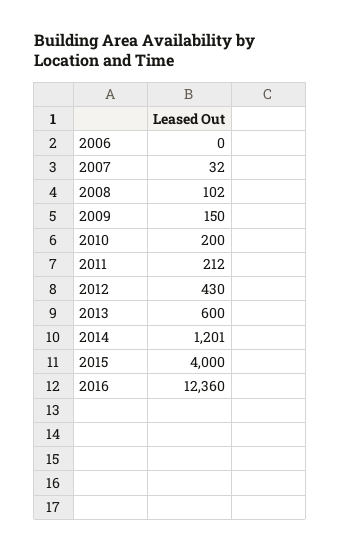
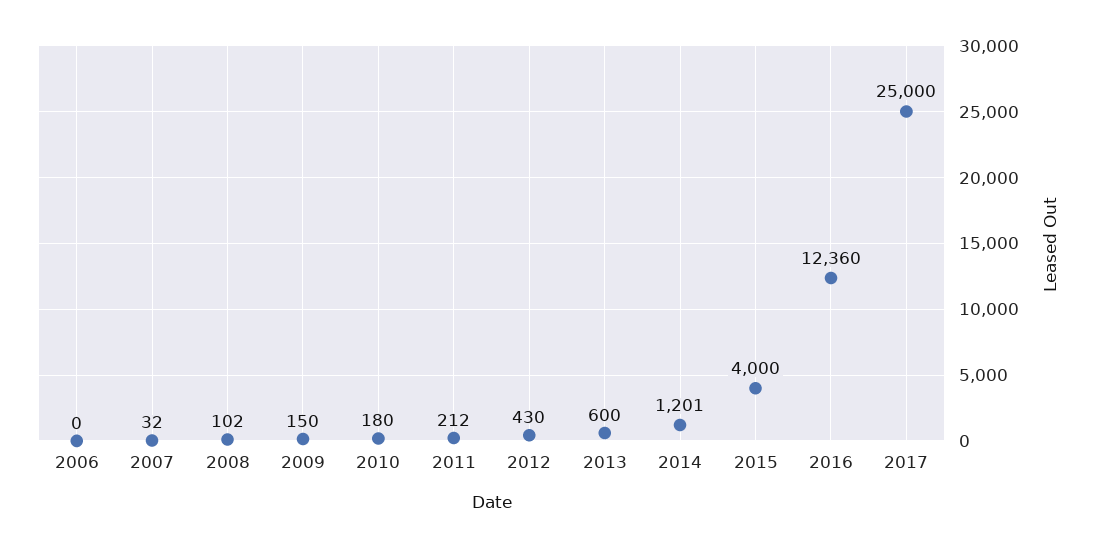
2010: 200 -> 180
2017: none -> 25000

